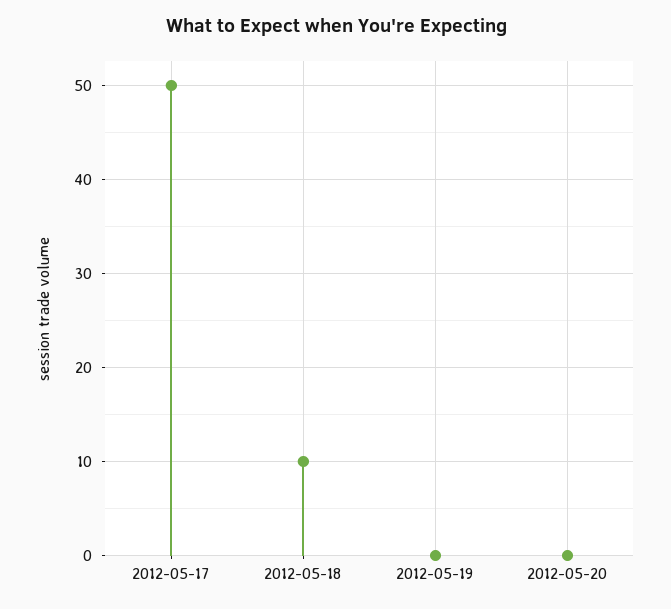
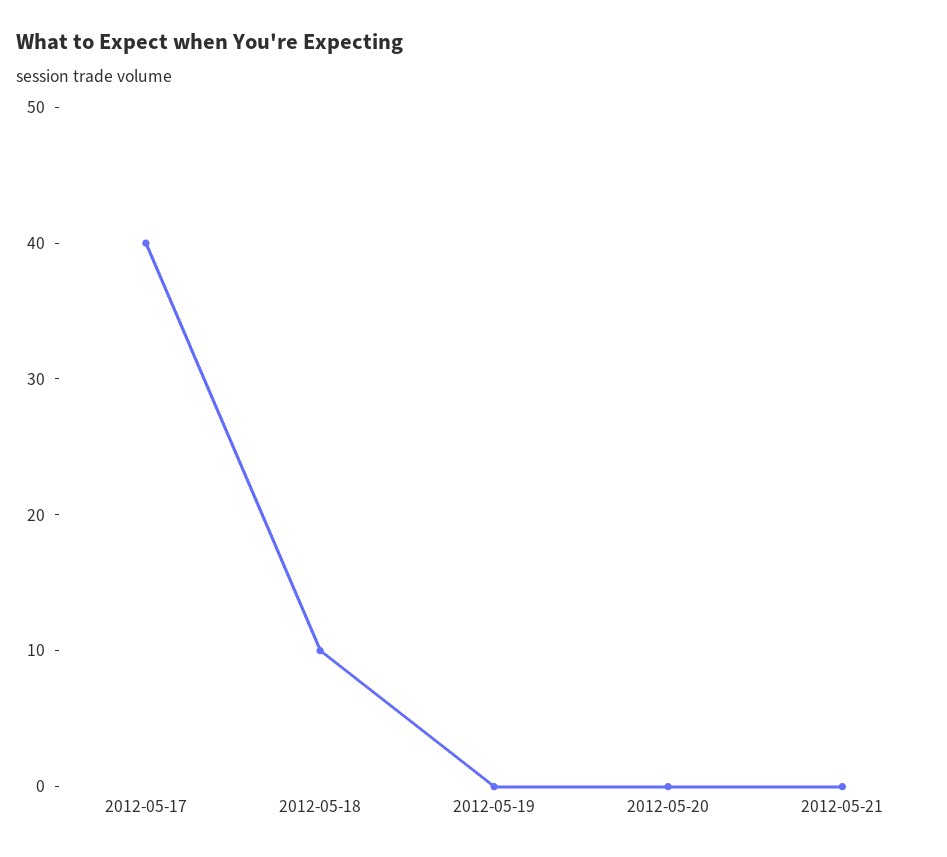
2012-05-17: 50 -> 40
2012-05-21: none -> 0

